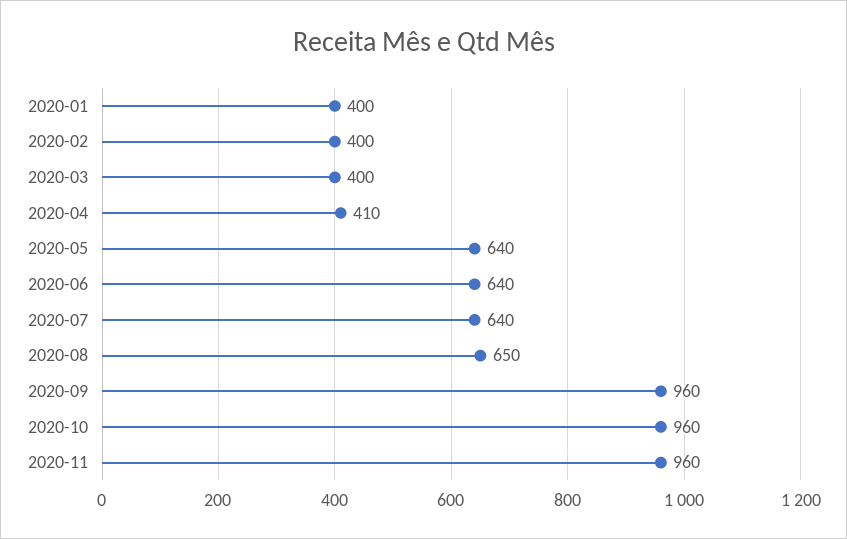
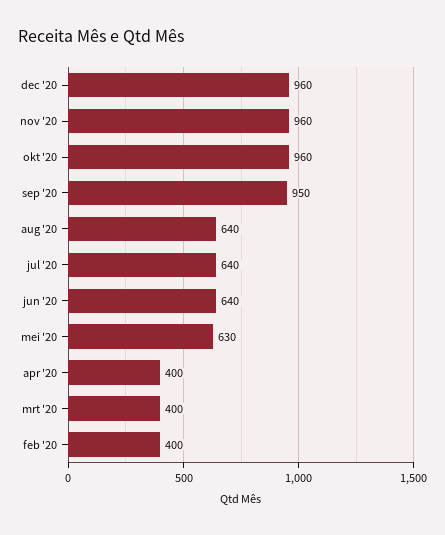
2020-01: 400 -> none
2020-04: 410 -> 400
2020-05: 640 -> 630
2020-08: 650 -> 640
2020-09: 960 -> 950
dec '20: none -> 960

